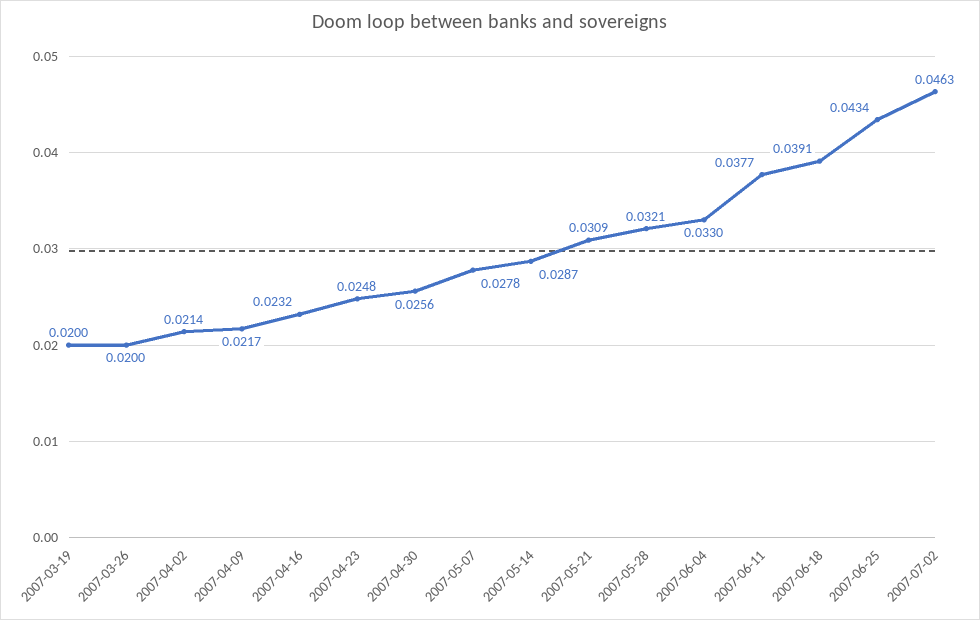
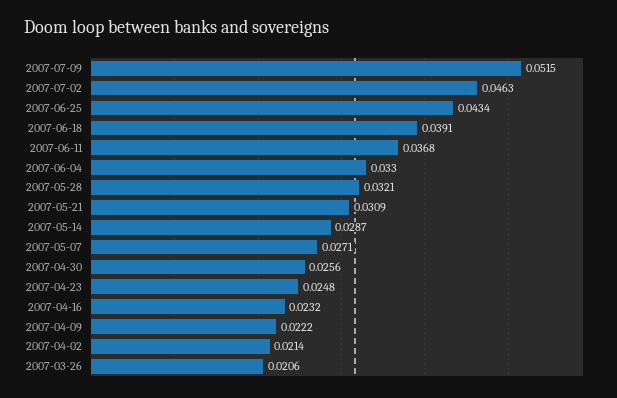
2007-03-19: 0.02 -> none
2007-03-26: 0.02 -> 0.0206
2007-04-09: 0.0217 -> 0.0222
2007-05-07: 0.0278 -> 0.0271
2007-06-11: 0.0377 -> 0.0368
2007-07-09: none -> 0.0515

